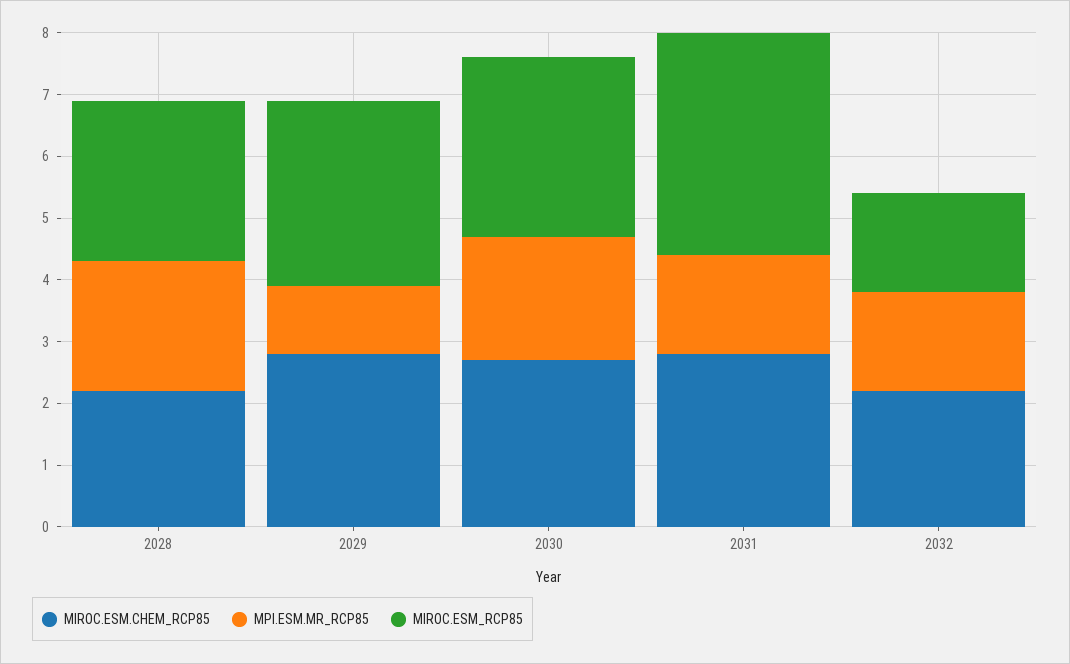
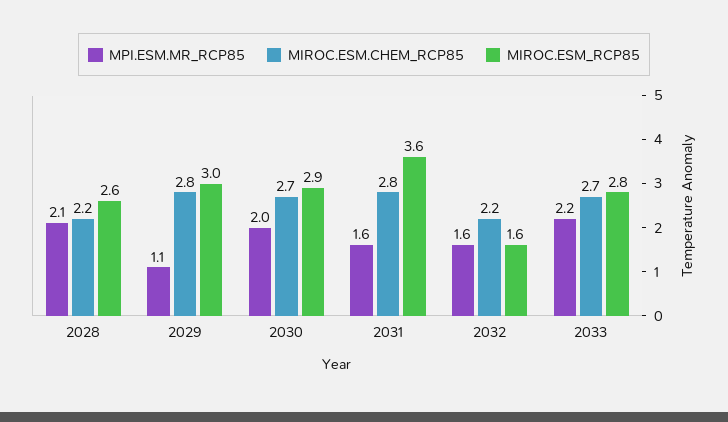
MPI.ESM.MR_RCP85, 2033: none -> 2.2
MIROC.ESM.CHEM_RCP85, 2033: none -> 2.7
MIROC.ESM_RCP85, 2033: none -> 2.8

